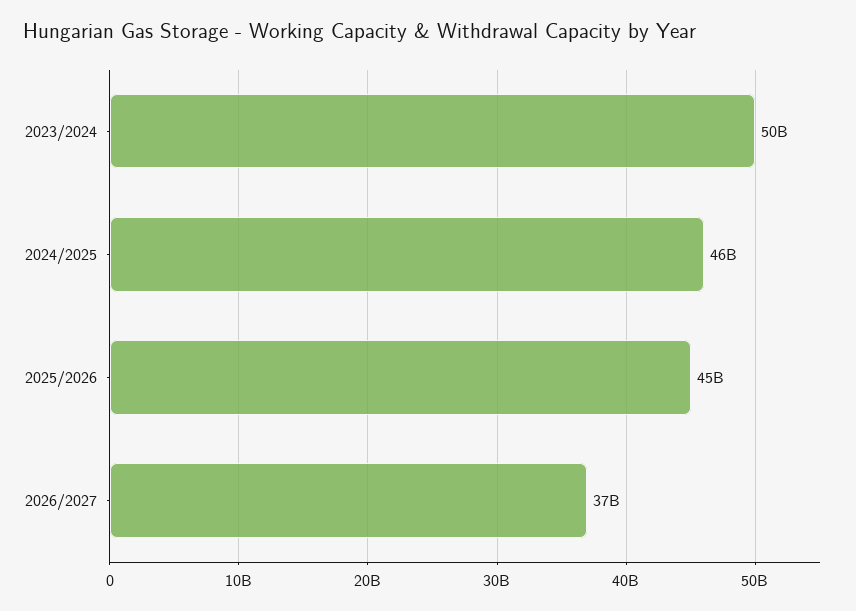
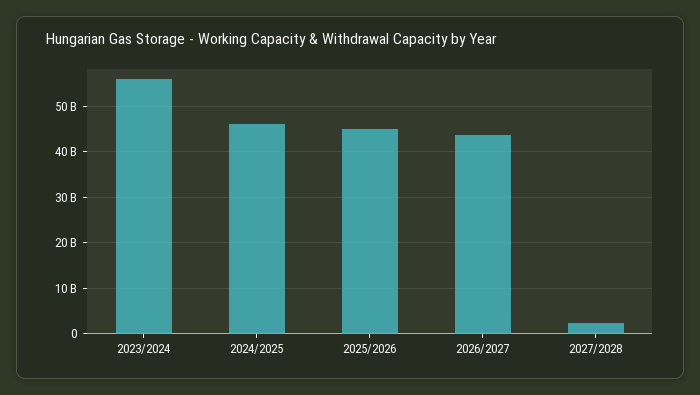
2023/2024: 50000000000 -> 56000000000
2026/2027: 37000000000 -> 44000000000
2027/2028: none -> 2000000000

